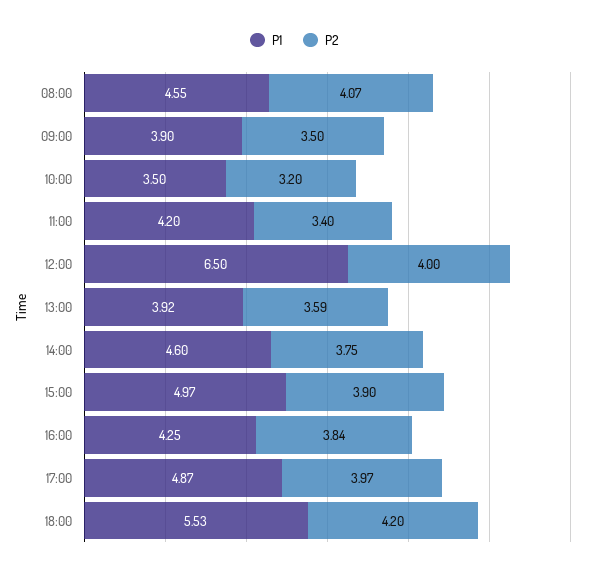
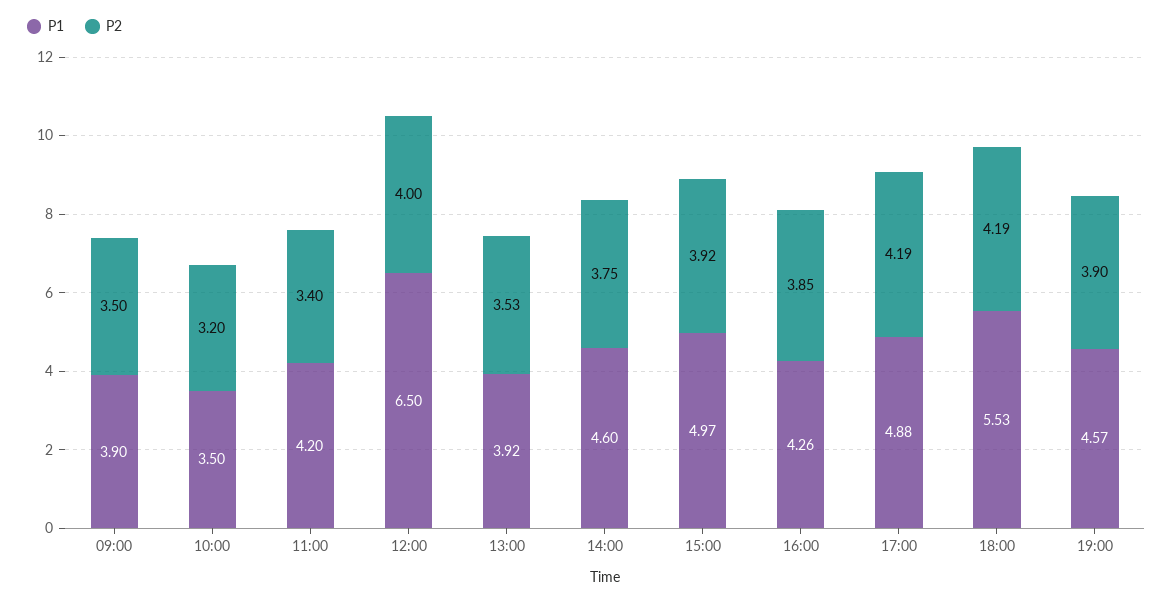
P1, 08:00: 4.55 -> none
P2, 08:00: 4.07 -> none
P2, 13:00: 3.59 -> 3.53
P2, 15:00: 3.9 -> 3.92
P1, 16:00: 4.25 -> 4.26
P2, 16:00: 3.84 -> 3.85
P1, 17:00: 4.87 -> 4.88
P2, 17:00: 3.97 -> 4.19
P2, 18:00: 4.2 -> 4.19
P1, 19:00: none -> 4.57
P2, 19:00: none -> 3.9

